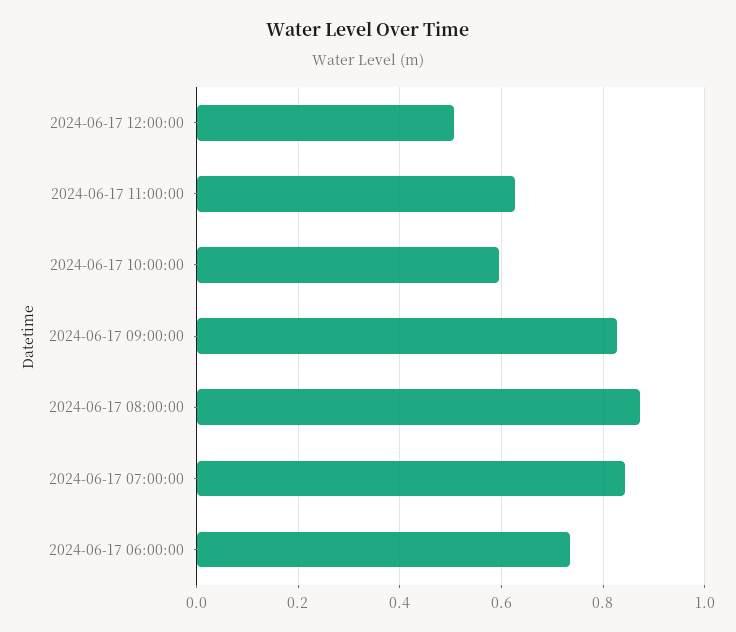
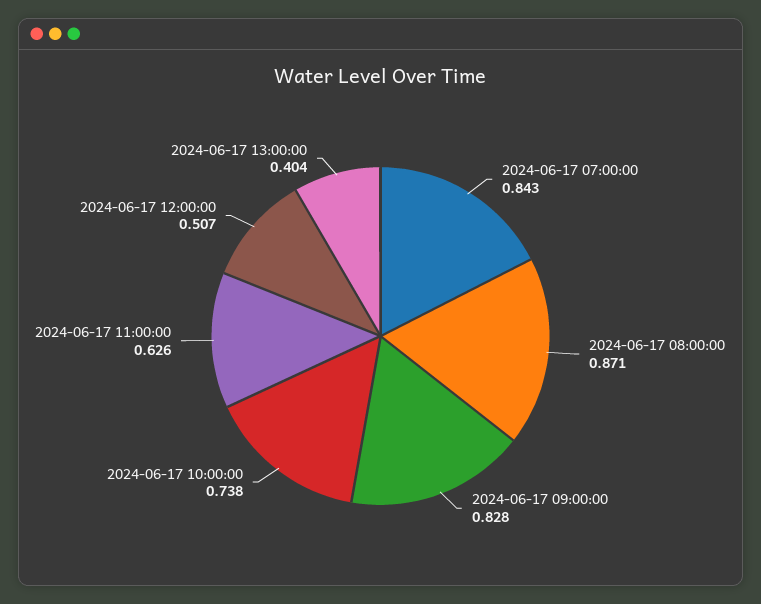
2024-06-17 10:00:00: 0.6 -> 0.738
2024-06-17 06:00:00: 0.74 -> none
2024-06-17 13:00:00: none -> 0.404

